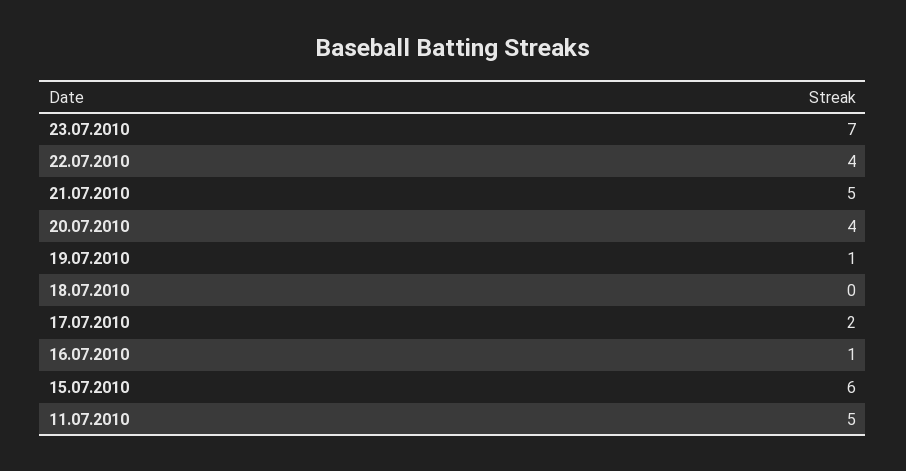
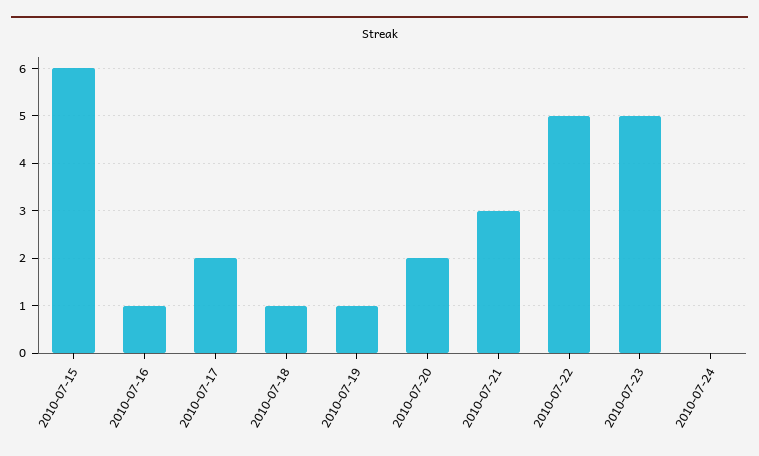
23.07.2010: 7 -> 5
22.07.2010: 4 -> 5
21.07.2010: 5 -> 3
20.07.2010: 4 -> 2
18.07.2010: 0 -> 1
11.07.2010: 5 -> none
2010-07-24: none -> 0

